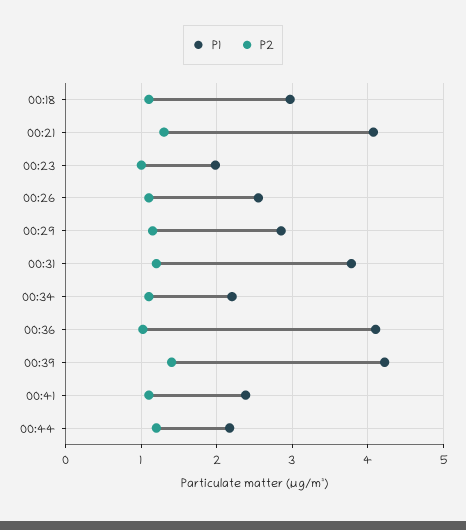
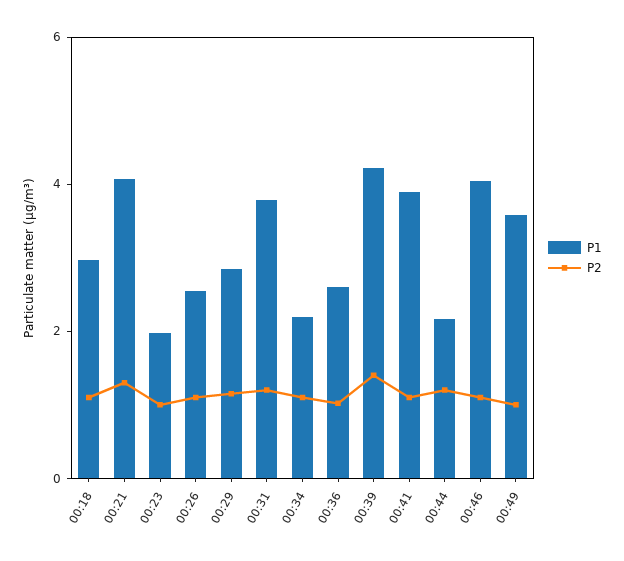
P1, 00:36: 4.1 -> 2.5
P1, 00:41: 2.4 -> 4
P1, 00:46: none -> 4
P2, 00:46: none -> 1
P1, 00:49: none -> 3.5
P2, 00:49: none -> 1

